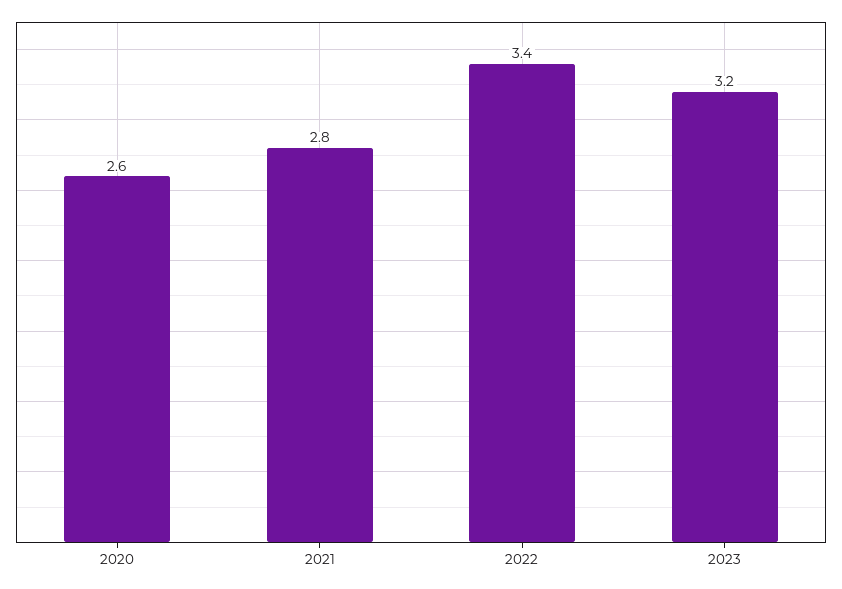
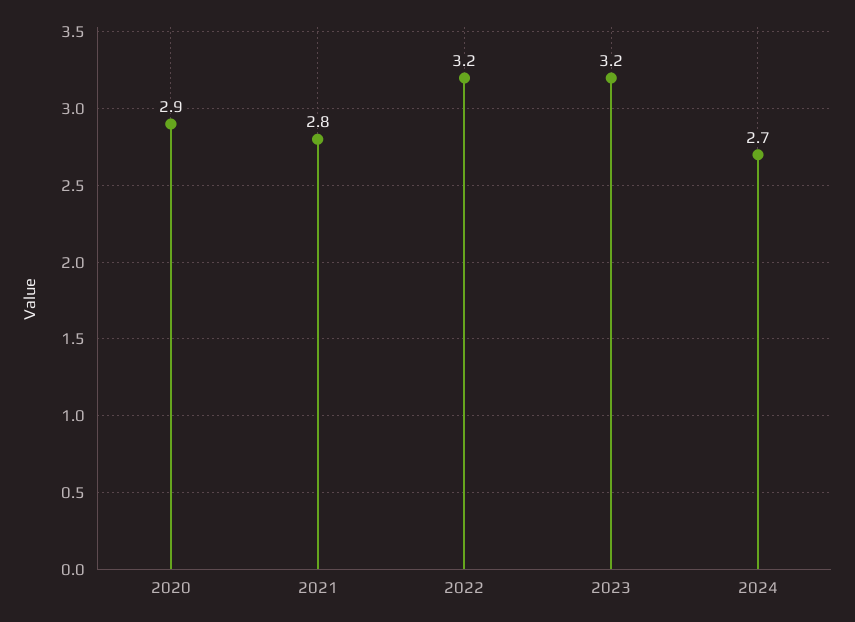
2020: 2.6 -> 2.9
2022: 3.4 -> 3.2
2024: none -> 2.7

